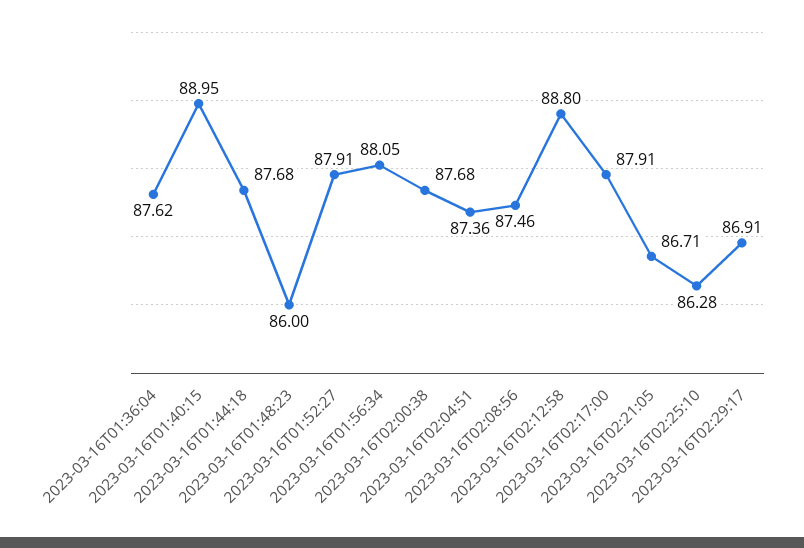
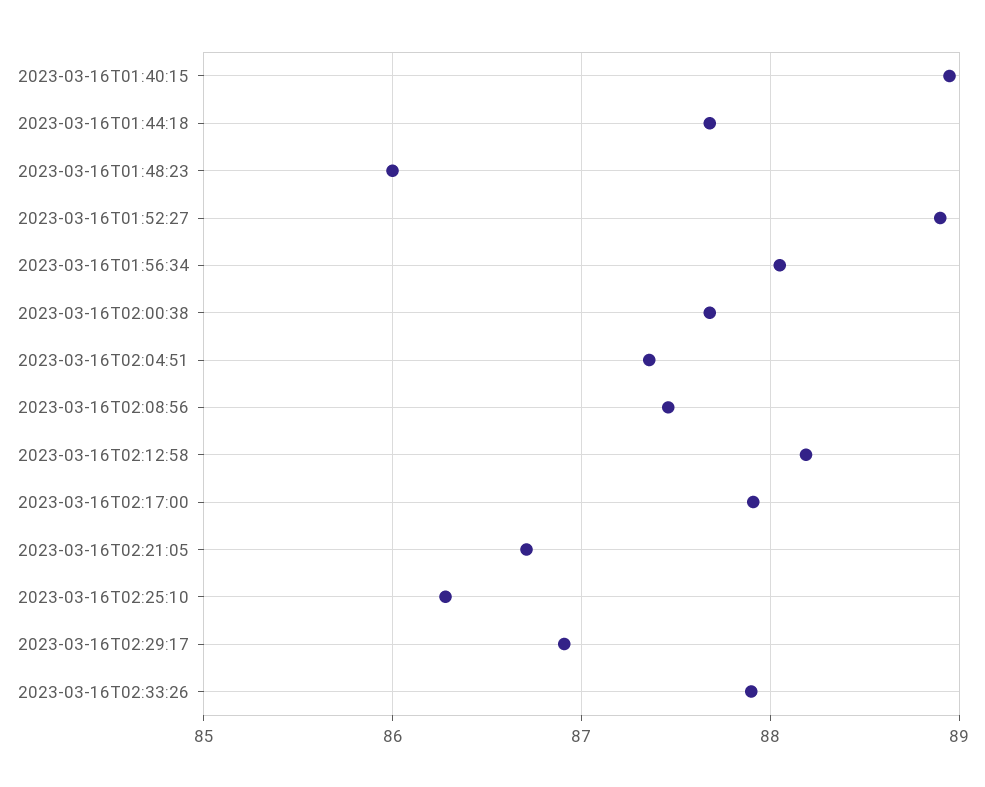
2023-03-16T01:36:04: 87.62 -> none
2023-03-16T01:52:27: 87.91 -> 88.9
2023-03-16T02:12:58: 88.8 -> 88.2
2023-03-16T02:33:26: none -> 87.9

